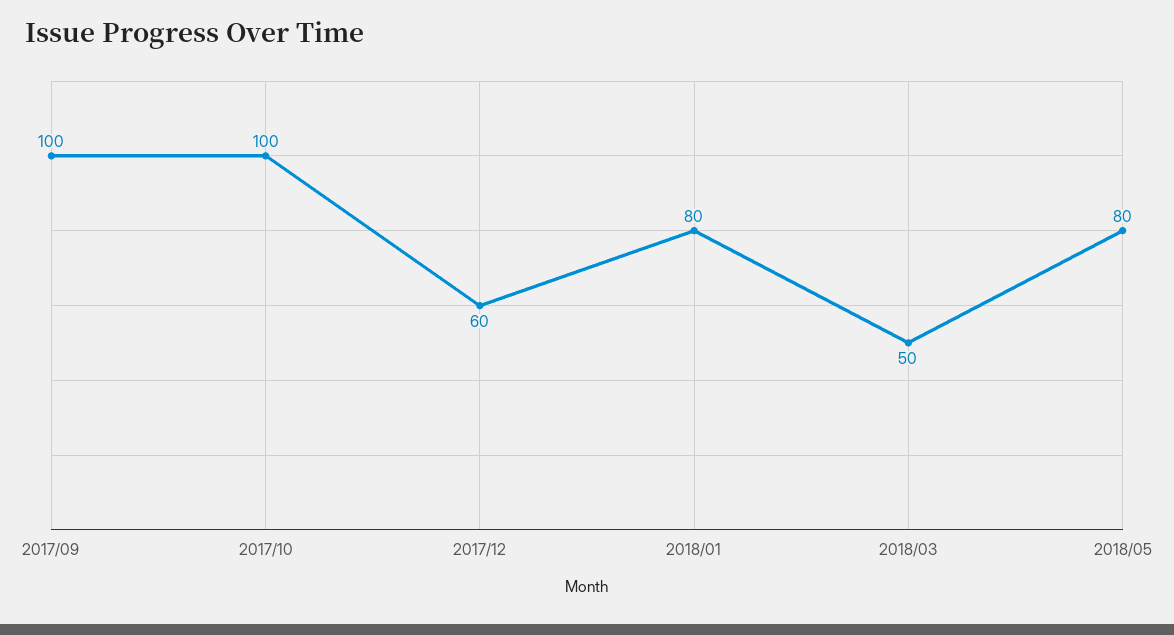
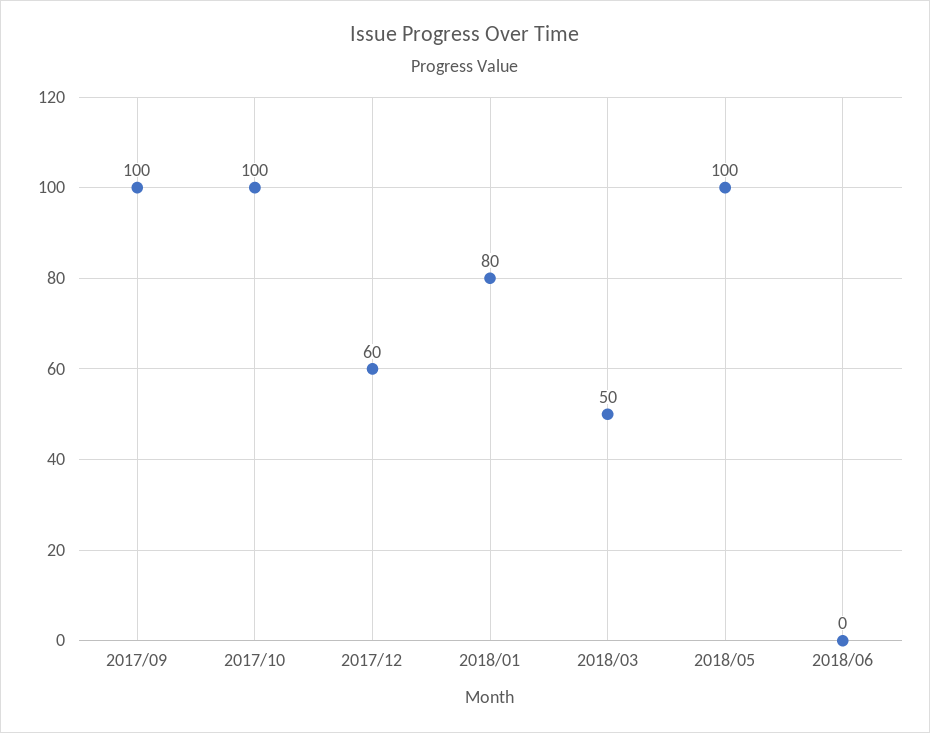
2018/05: 80 -> 100
2018/06: none -> 0

